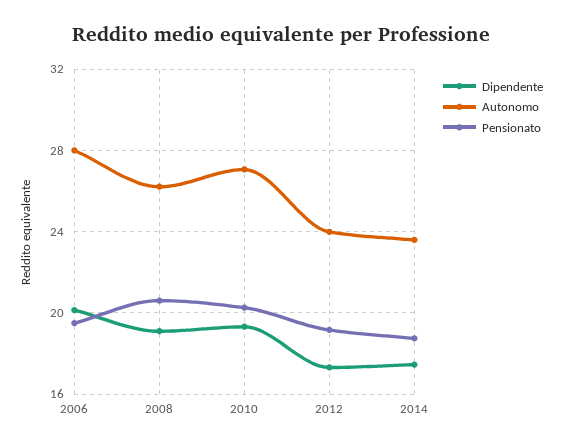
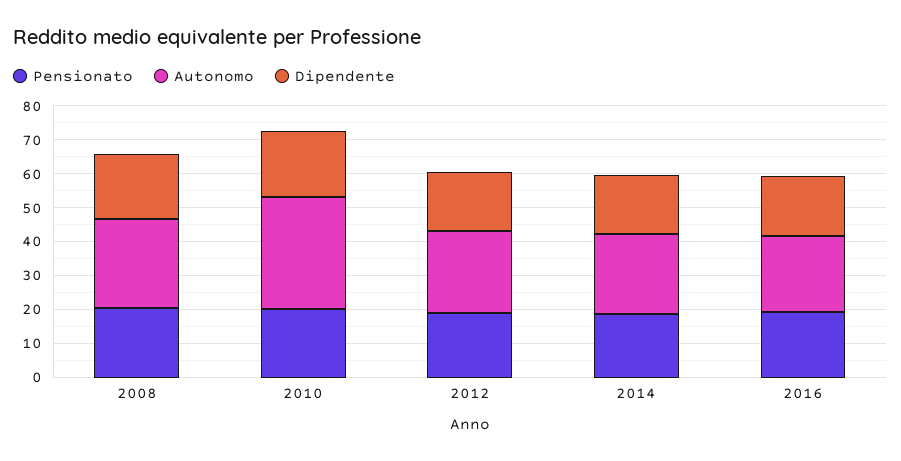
Dipendente, 2006: 20 -> none
Autonomo, 2006: 28 -> none
Pensionato, 2006: 19.5 -> none
Autonomo, 2010: 27 -> 32.5
Pensionato, 2016: none -> 20
Autonomo, 2016: none -> 22.5
Dipendente, 2016: none -> 17.5

